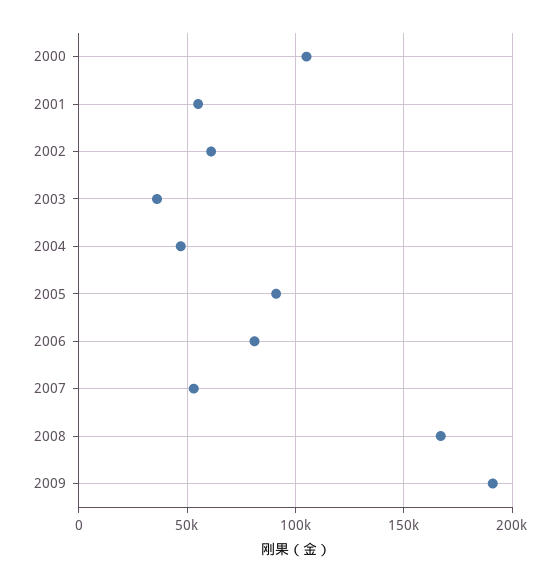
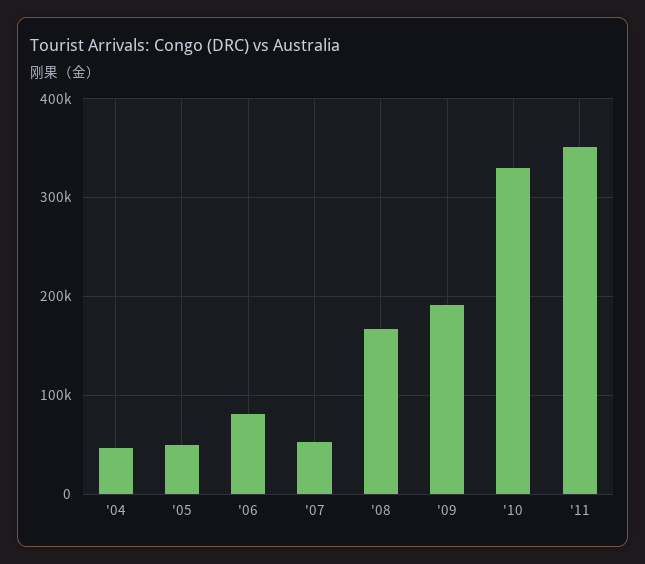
2000: 105000 -> none
2001: 55000 -> none
2002: 60000 -> none
2003: 35000 -> none
2005: 90000 -> 50000
'10: none -> 330000
'11: none -> 350000

